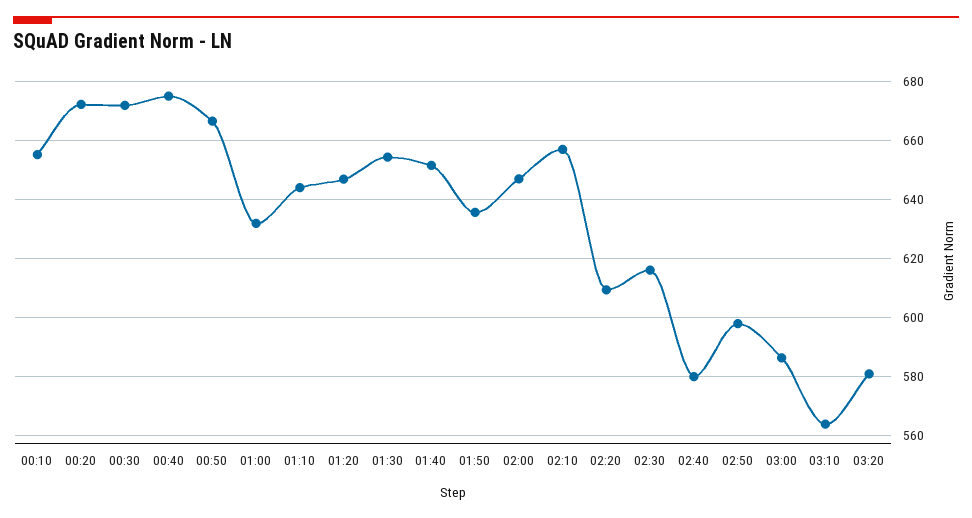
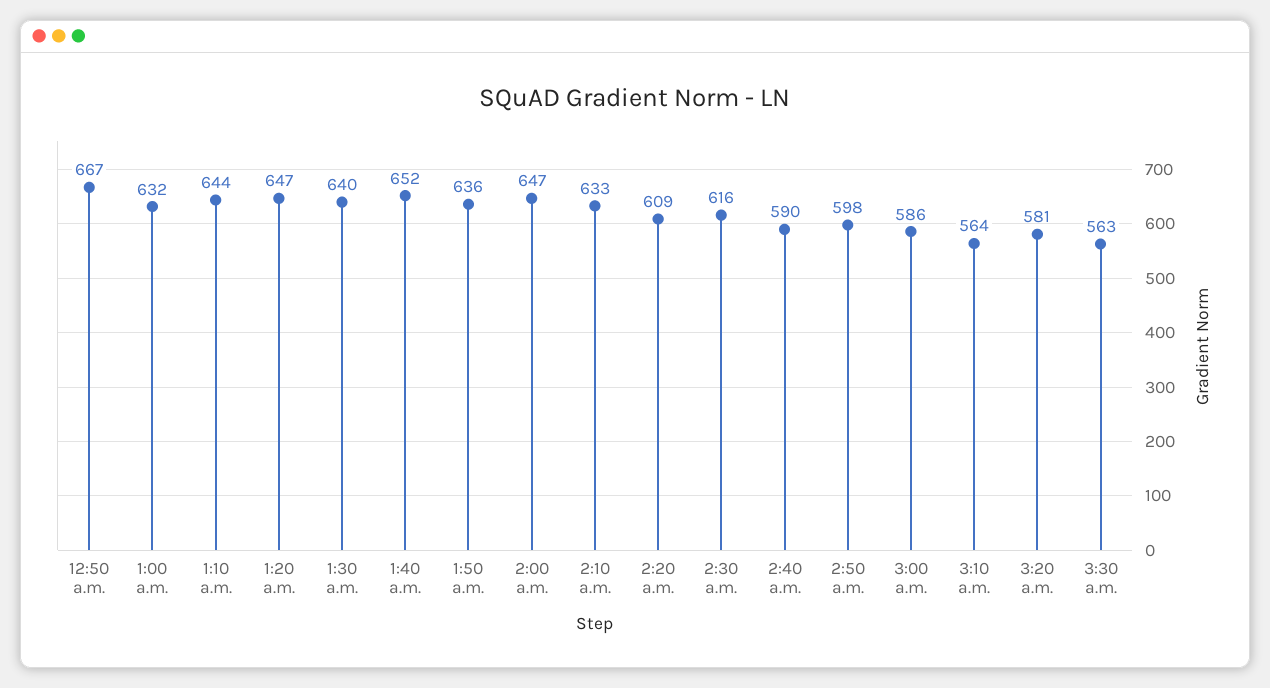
00:10: 655 -> none
00:20: 672.5 -> none
00:30: 672.5 -> none
00:40: 675 -> none
01:30: 655 -> 640
02:10: 657.5 -> 633
02:40: 580 -> 590
3:30 a.m.: none -> 563

